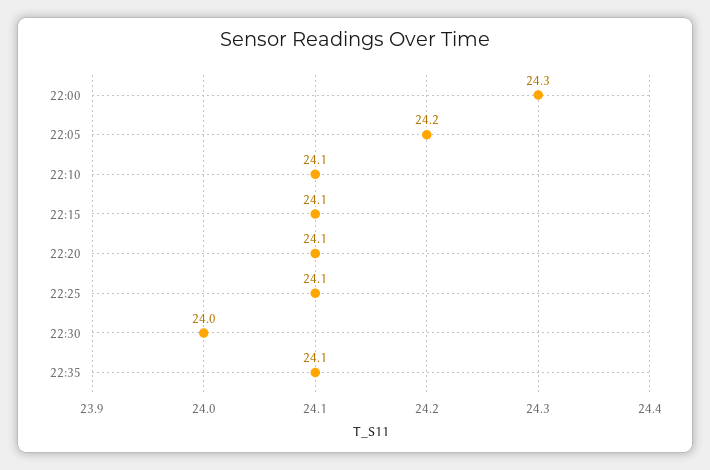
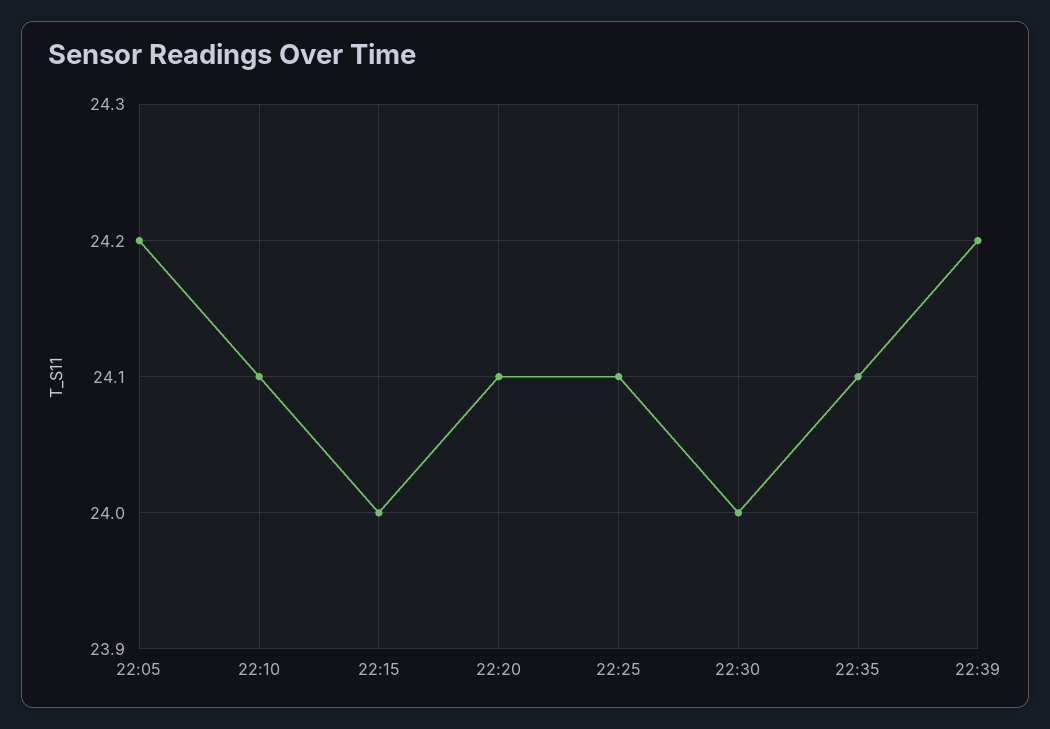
22:00: 24.3 -> none
22:15: 24.1 -> 24
22:39: none -> 24.2

